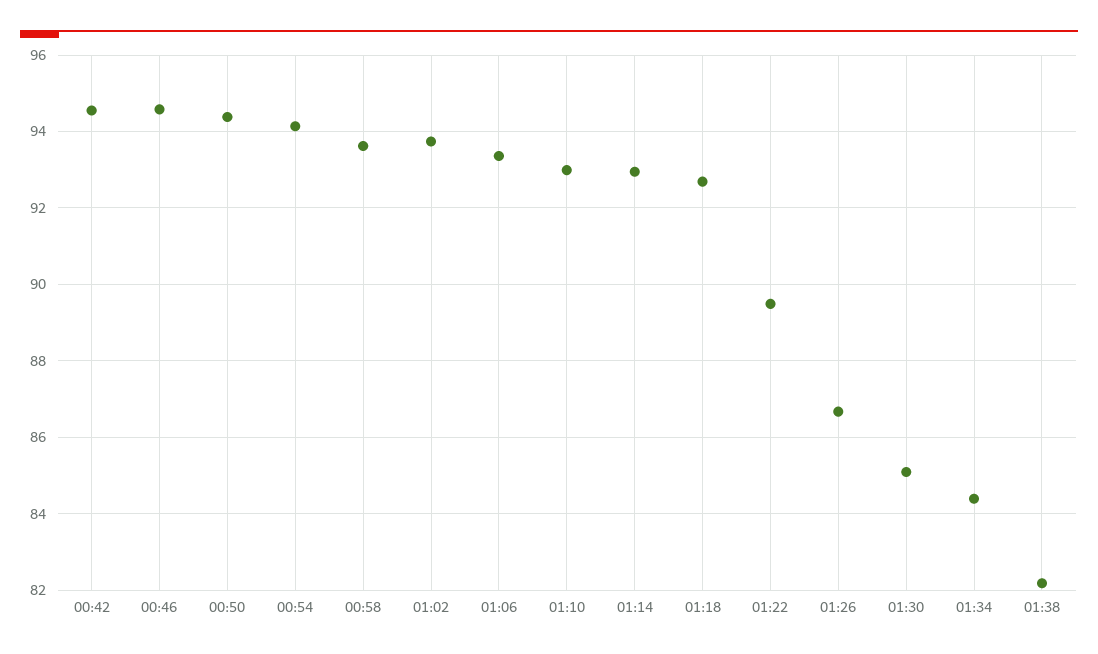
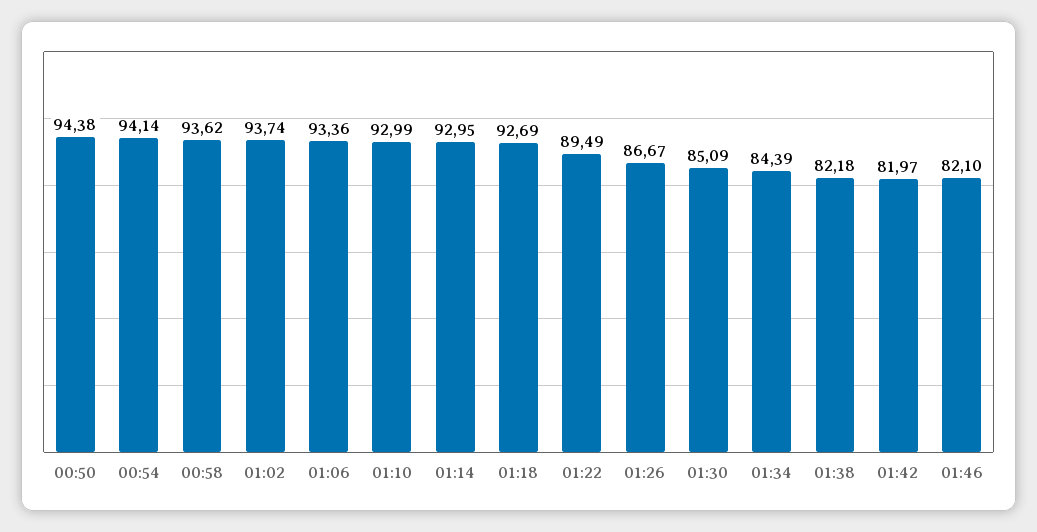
00:42: 94.6 -> none
00:46: 94.6 -> none
01:42: none -> 81.97
01:46: none -> 82.1

